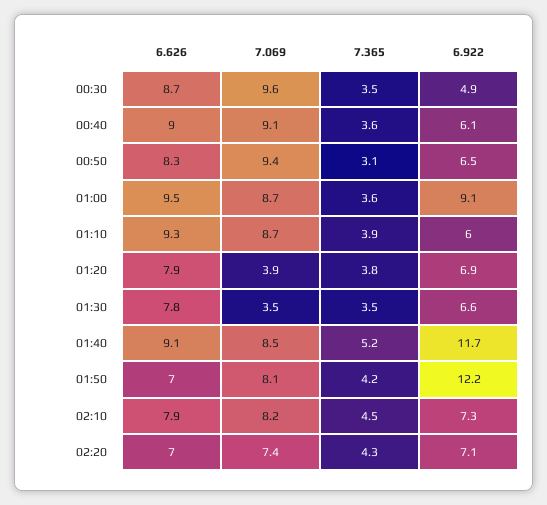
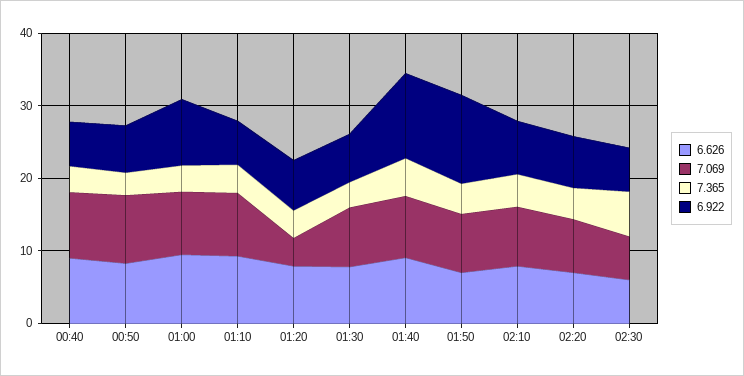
6.626, 00:30: 8.7 -> none
7.069, 00:30: 9.6 -> none
7.365, 00:30: 3.5 -> none
6.922, 00:30: 4.9 -> none
7.069, 01:30: 3.5 -> 8
6.626, 02:30: none -> 6
7.069, 02:30: none -> 6
7.365, 02:30: none -> 6
6.922, 02:30: none -> 6

